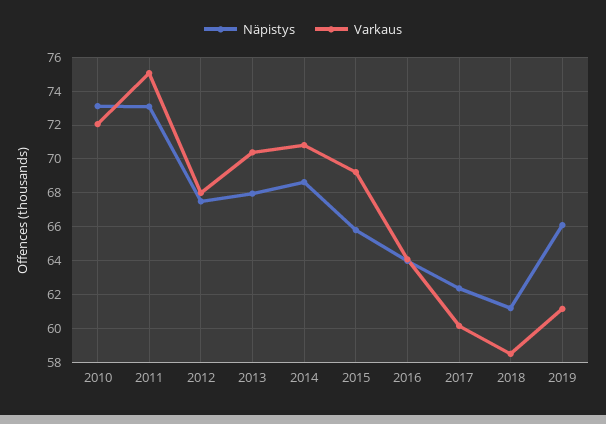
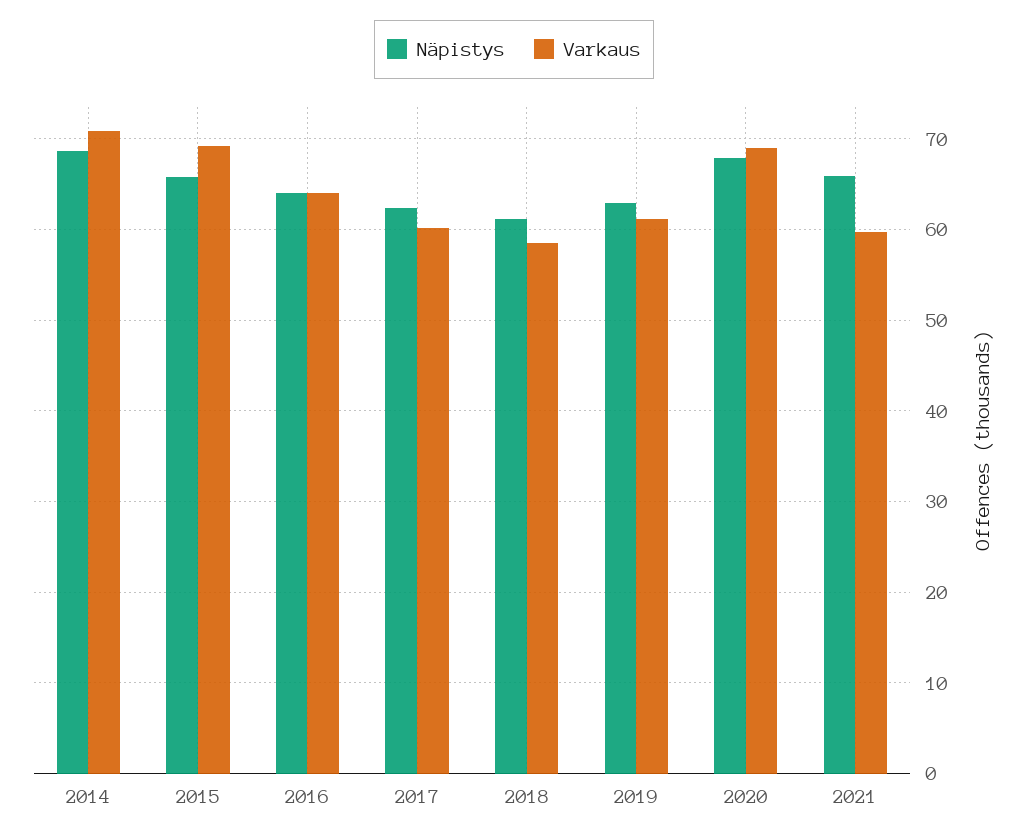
Näpistys, 2010: 73 -> none
Varkaus, 2010: 72 -> none
Näpistys, 2011: 73 -> none
Varkaus, 2011: 75 -> none
Näpistys, 2012: 67.5 -> none
Varkaus, 2012: 68 -> none
Näpistys, 2013: 68 -> none
Varkaus, 2013: 70.5 -> none
Näpistys, 2019: 66 -> 63
Näpistys, 2020: none -> 68
Varkaus, 2020: none -> 69
Näpistys, 2021: none -> 66
Varkaus, 2021: none -> 60

